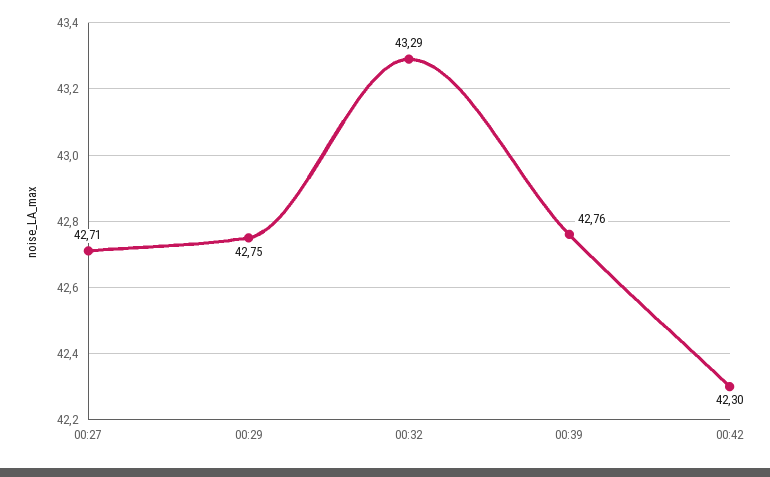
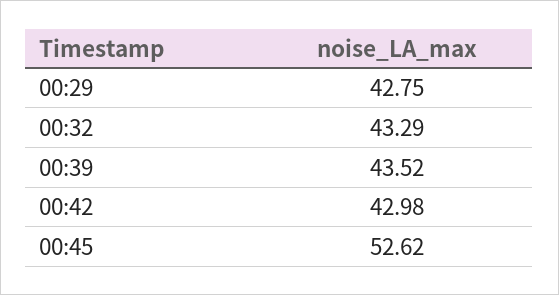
00:27: 42.71 -> none
00:39: 42.76 -> 43.52
00:42: 42.3 -> 42.98
00:45: none -> 52.62

